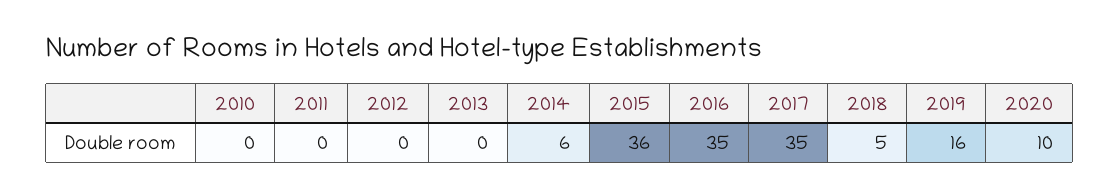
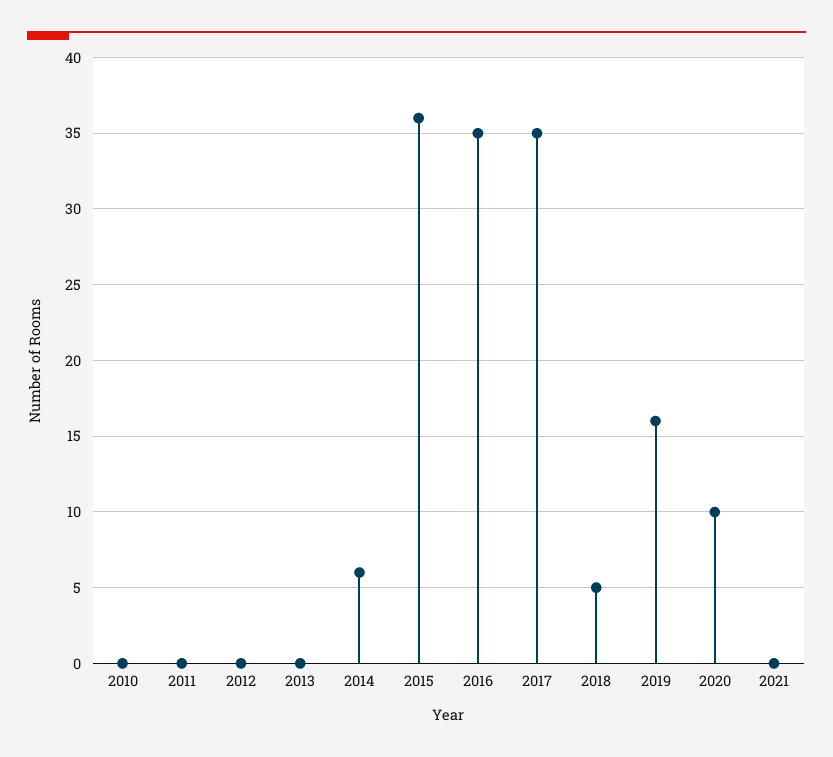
2021: none -> 0

